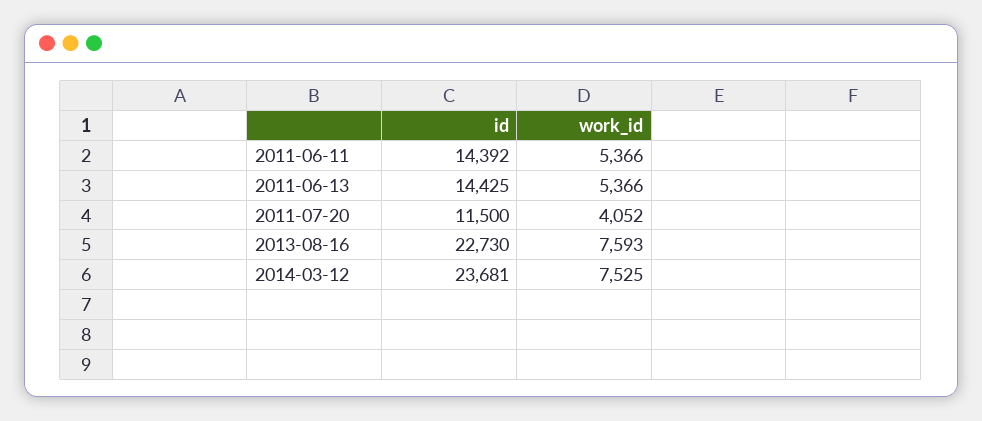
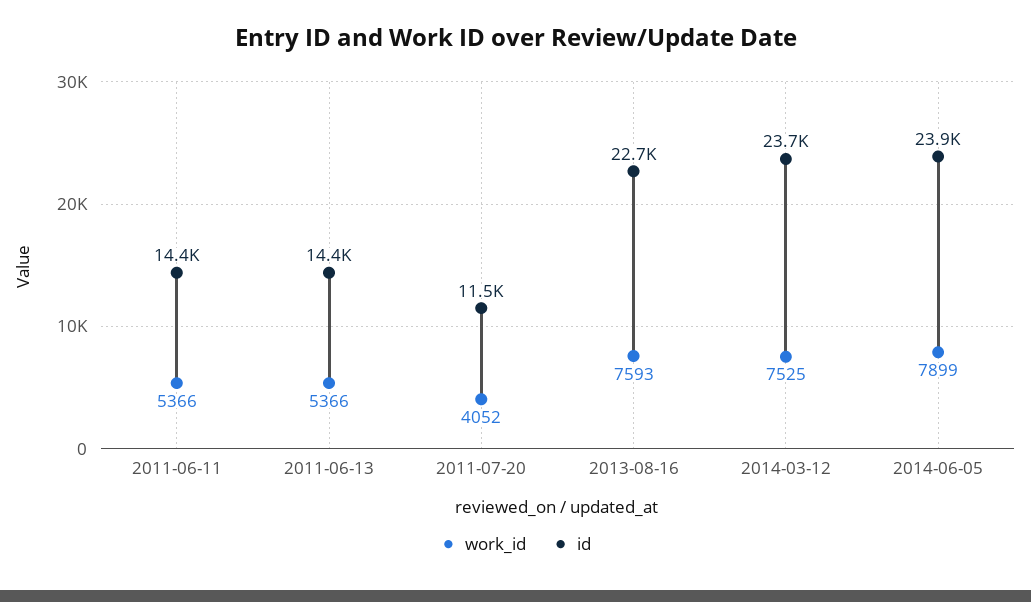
work_id, 2014-06-05: none -> 7899
id, 2014-06-05: none -> 23900

